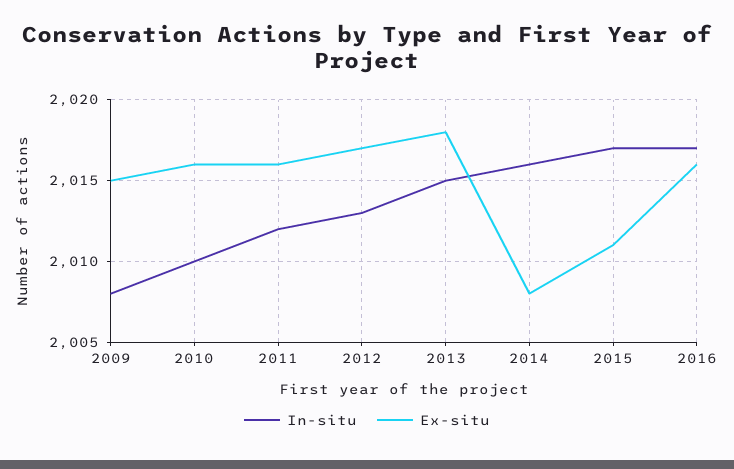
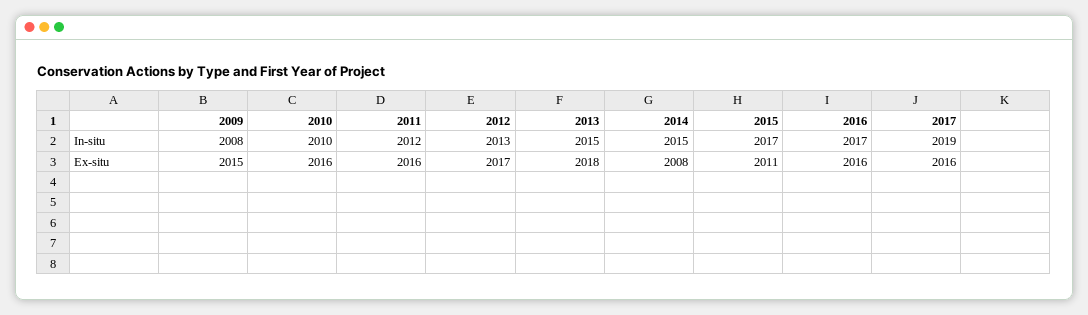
In-situ, 2014: 2016 -> 2015
In-situ, 2017: none -> 2019
Ex-situ, 2017: none -> 2016

